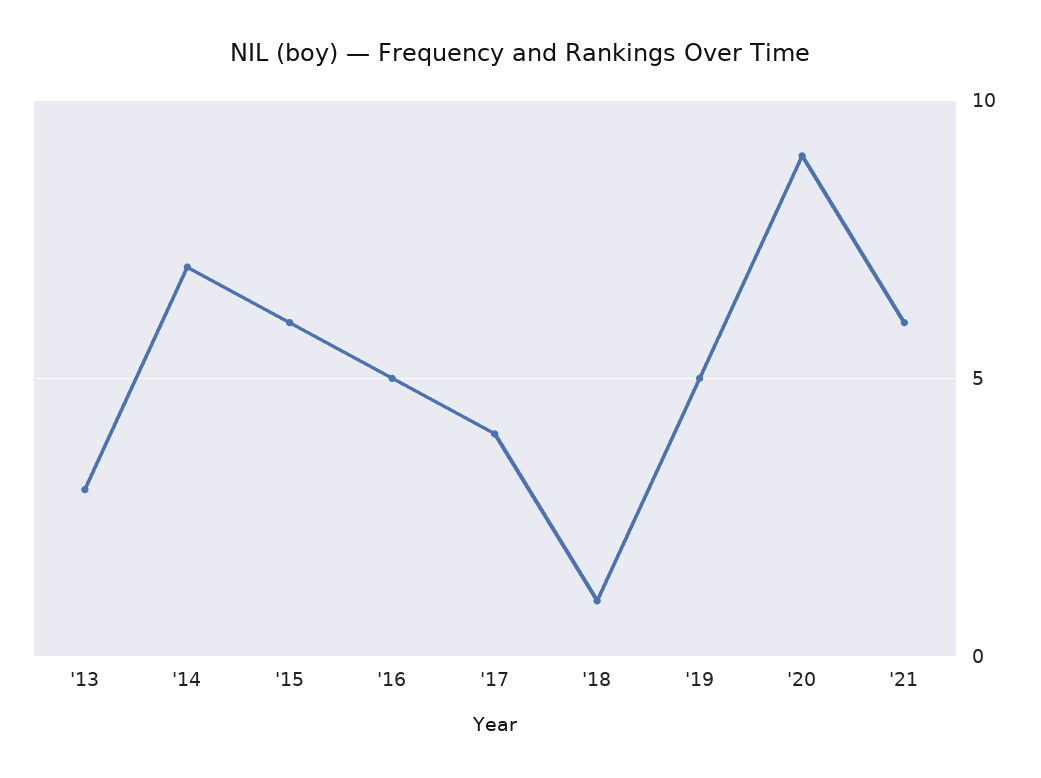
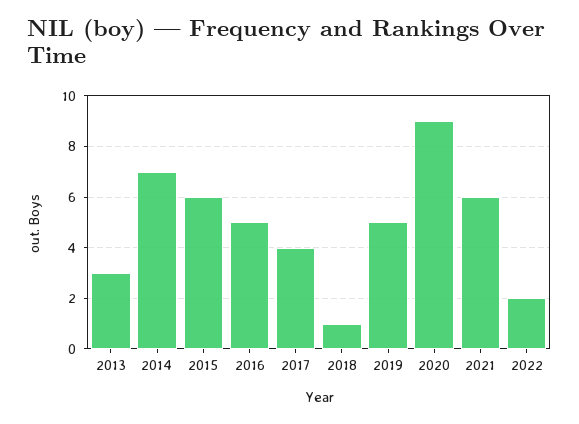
2022: none -> 2

